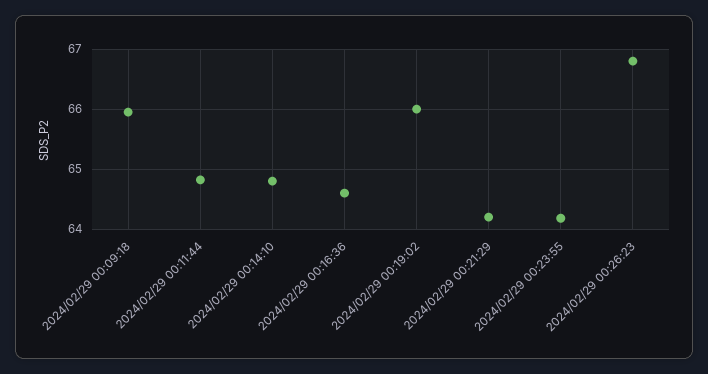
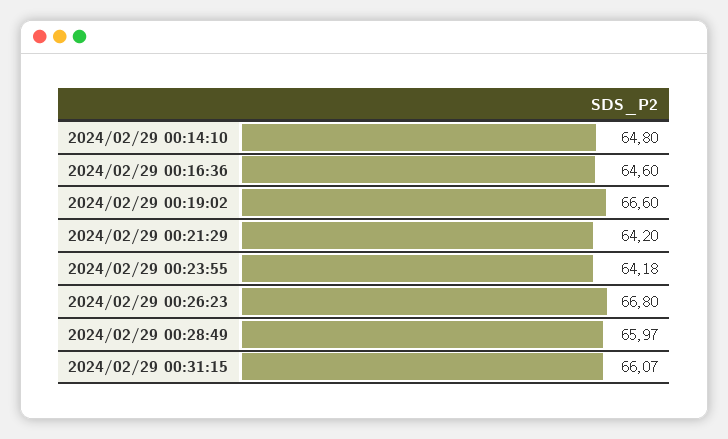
2024/02/29 00:09:18: 66 -> none
2024/02/29 00:11:44: 64.8 -> none
2024/02/29 00:19:02: 66 -> 66.6
2024/02/29 00:28:49: none -> 65.97
2024/02/29 00:31:15: none -> 66.07

